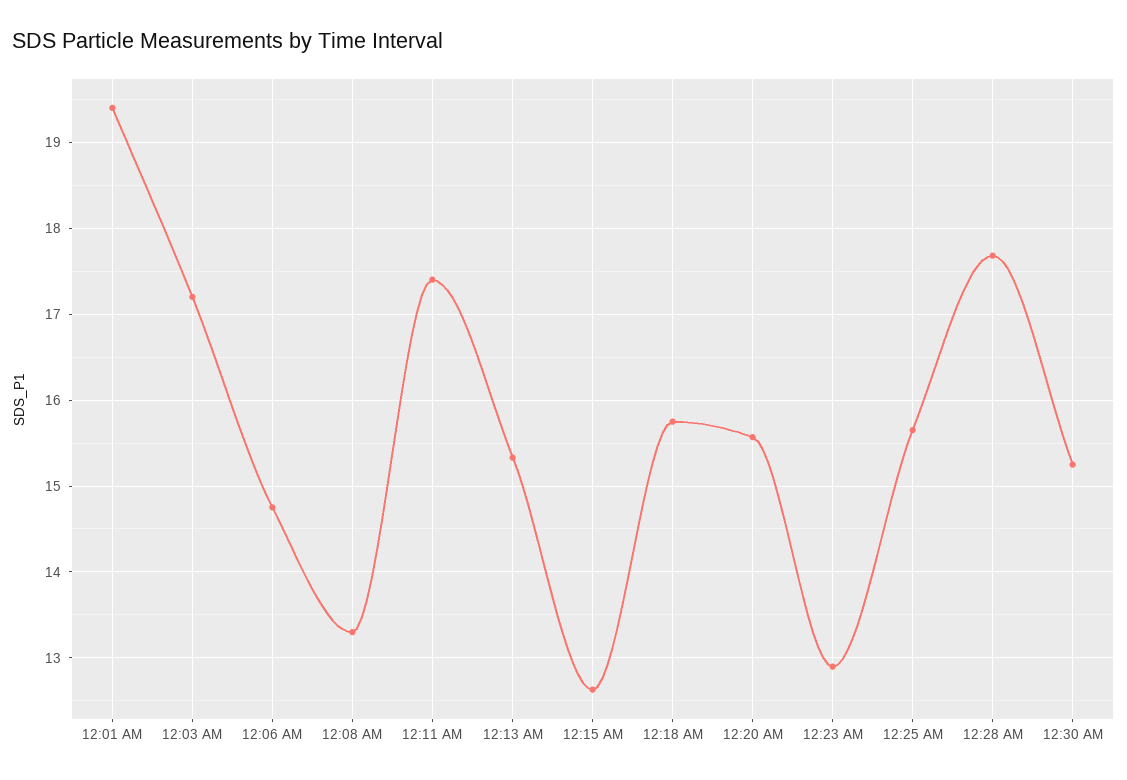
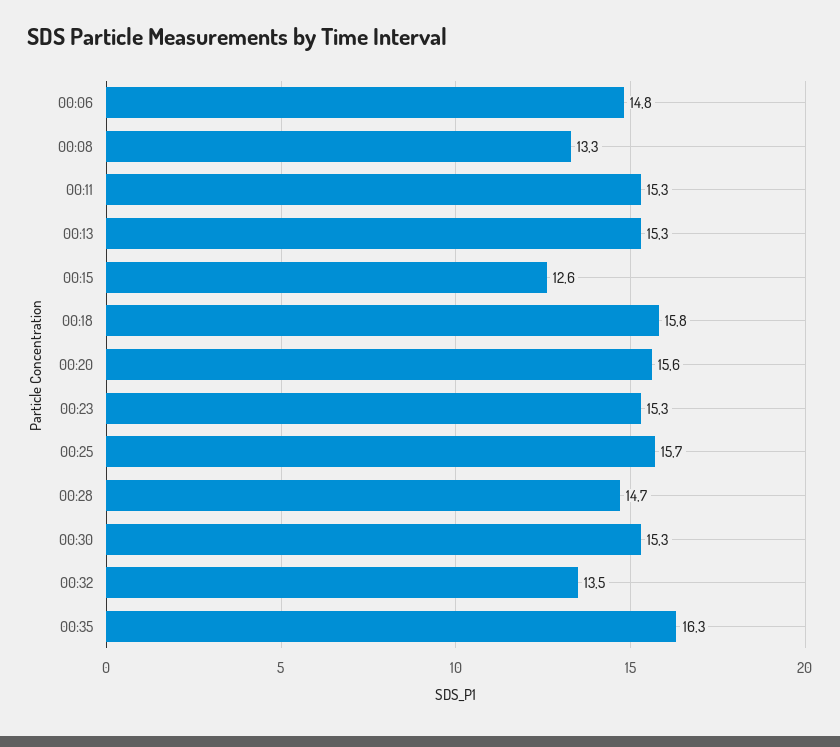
12:01 AM: 19.4 -> none
12:03 AM: 17.2 -> none
12:11 AM: 17.4 -> 15.3
12:23 AM: 12.9 -> 15.3
12:28 AM: 17.7 -> 14.7
00:32: none -> 13.5
00:35: none -> 16.3

